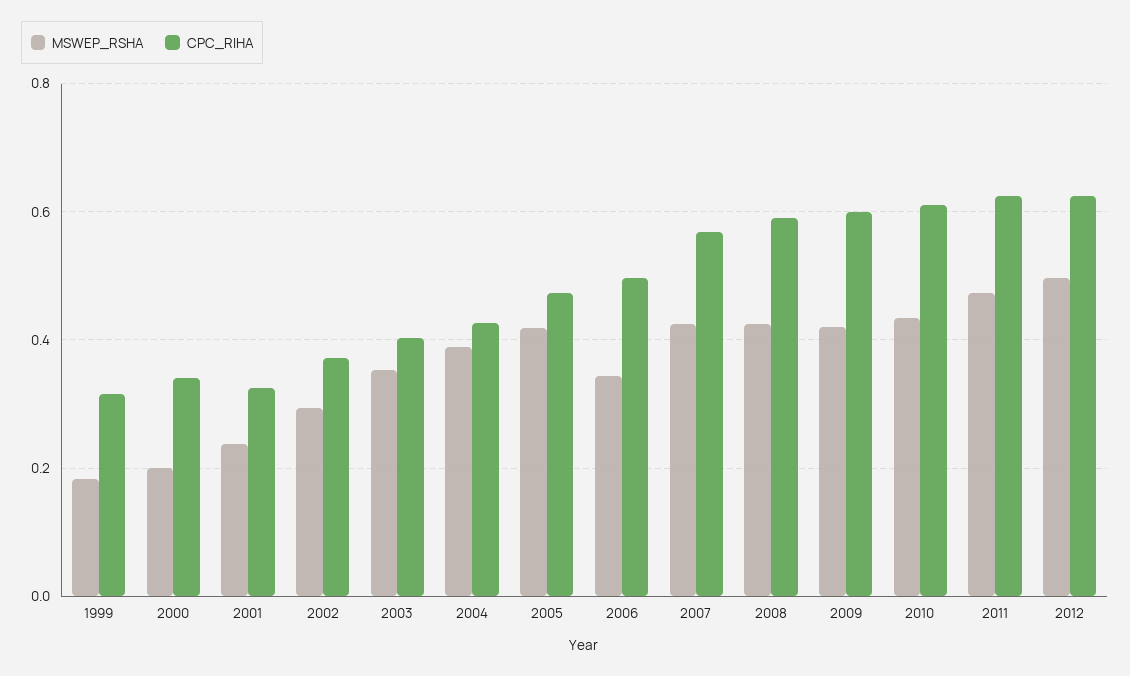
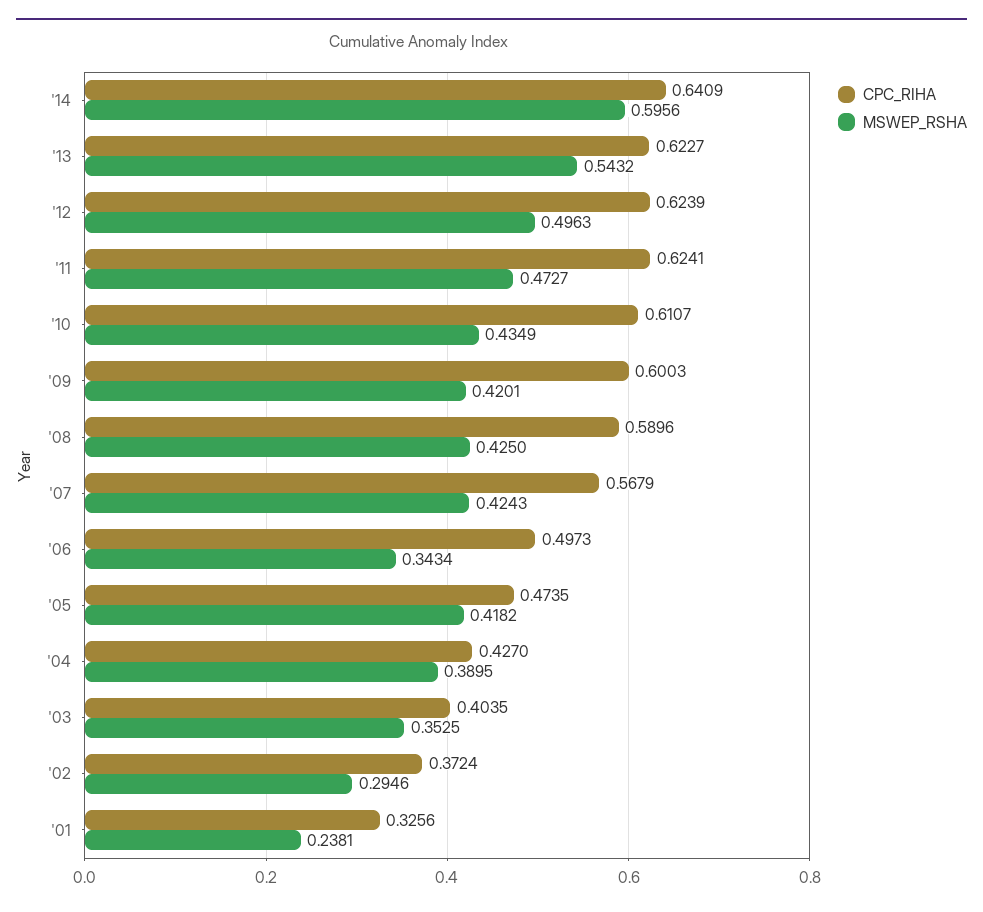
MSWEP_RSHA, 1999: 0.18 -> none
CPC_RIHA, 1999: 0.32 -> none
MSWEP_RSHA, 2000: 0.2 -> none
CPC_RIHA, 2000: 0.34 -> none
CPC_RIHA, '14: none -> 0.6409
MSWEP_RSHA, '14: none -> 0.5956
CPC_RIHA, '13: none -> 0.6227
MSWEP_RSHA, '13: none -> 0.5432

